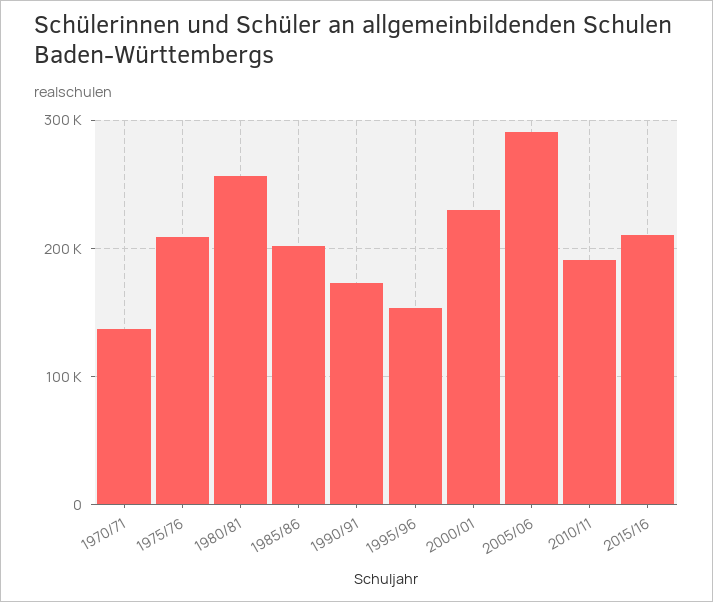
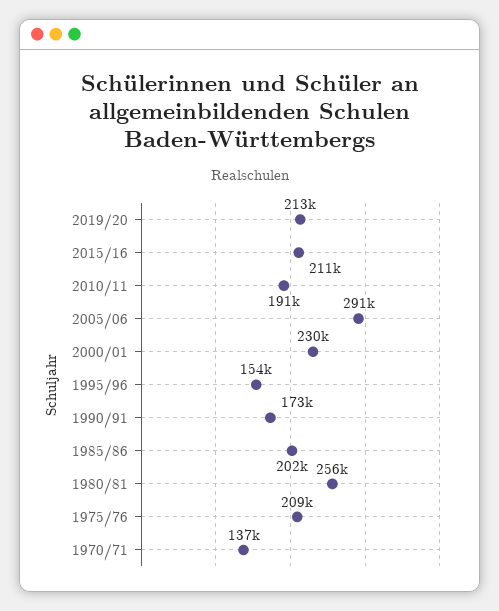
2019/20: none -> 213000

